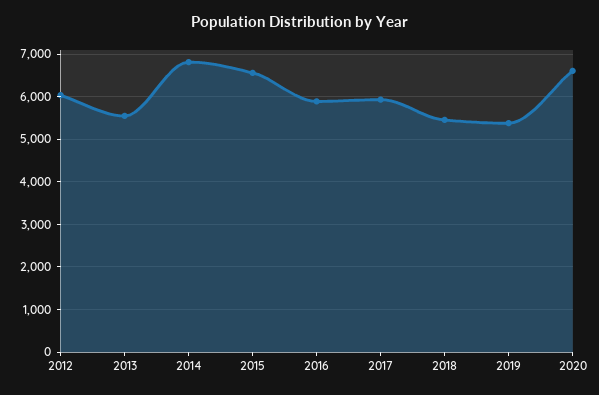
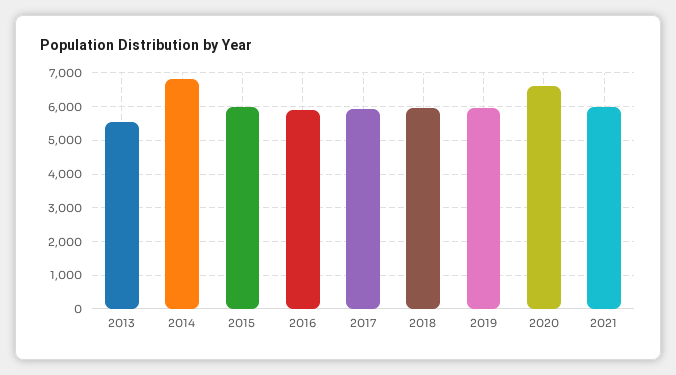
2012: 6000 -> none
2015: 6600 -> 6000
2018: 5400 -> 6000
2019: 5400 -> 6000
2021: none -> 6000

